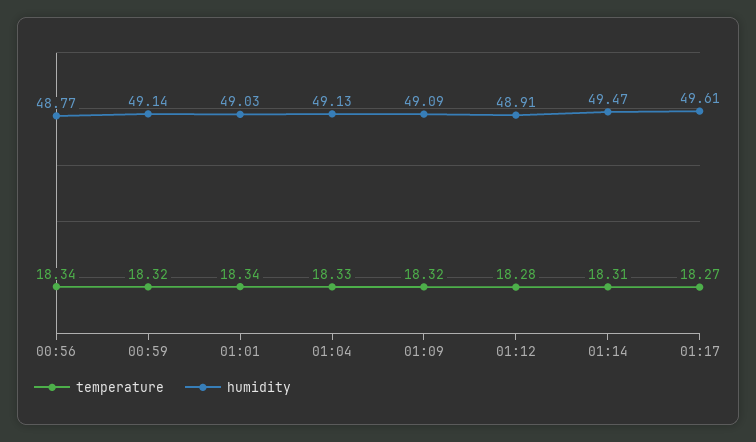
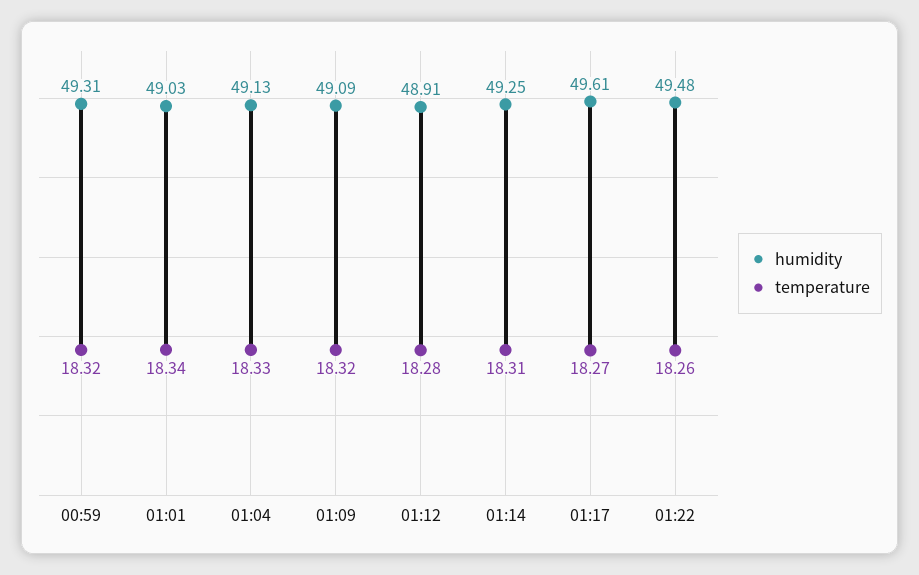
temperature, 00:56: 18.34 -> none
humidity, 00:56: 48.77 -> none
humidity, 00:59: 49.14 -> 49.31
humidity, 01:14: 49.47 -> 49.25
humidity, 01:22: none -> 49.48
temperature, 01:22: none -> 18.26

